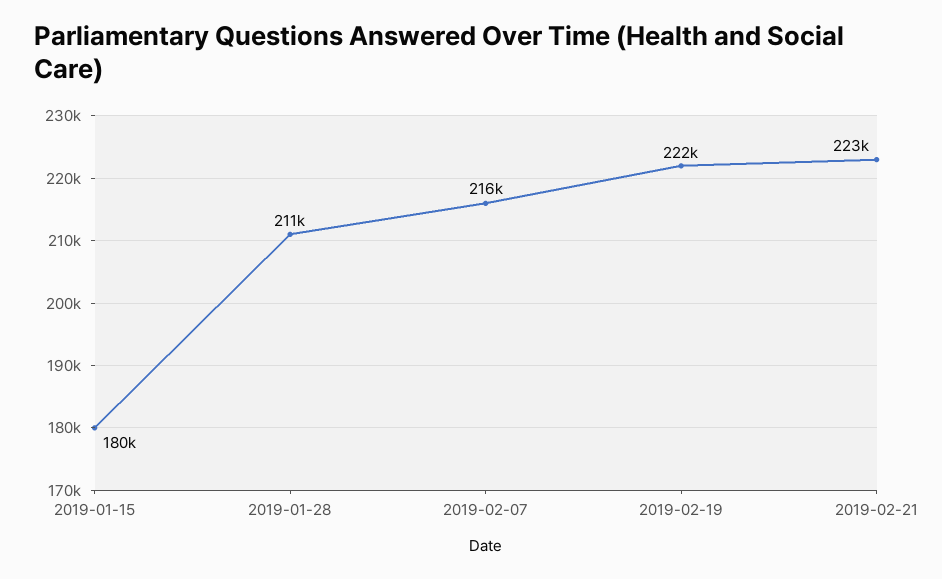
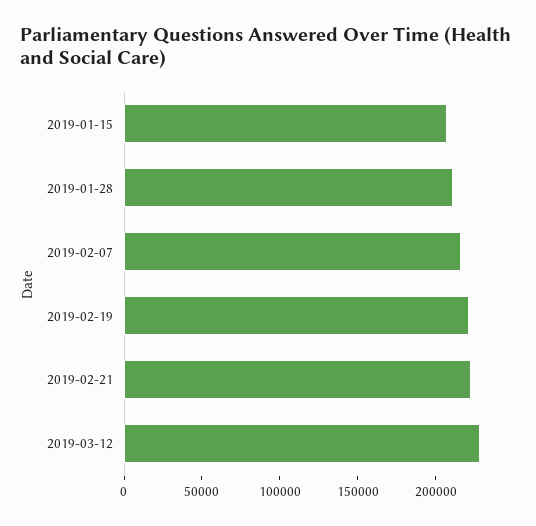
2019-01-15: 180000 -> 210000
2019-03-12: none -> 230000

